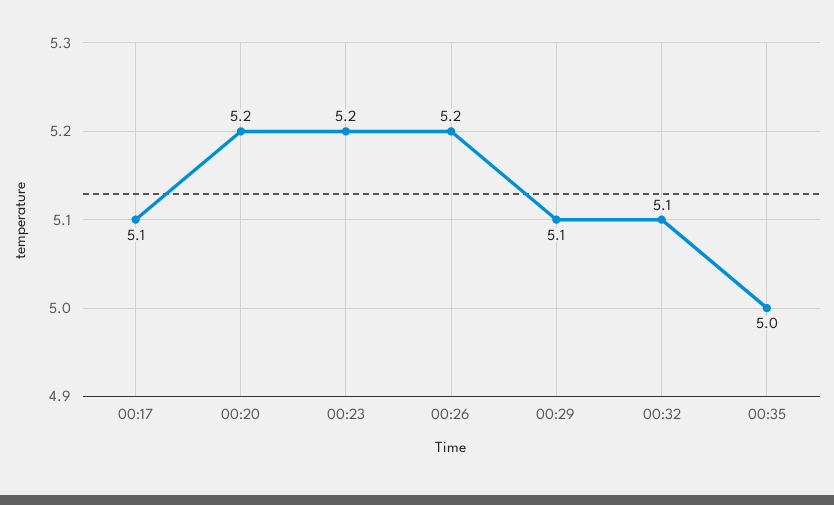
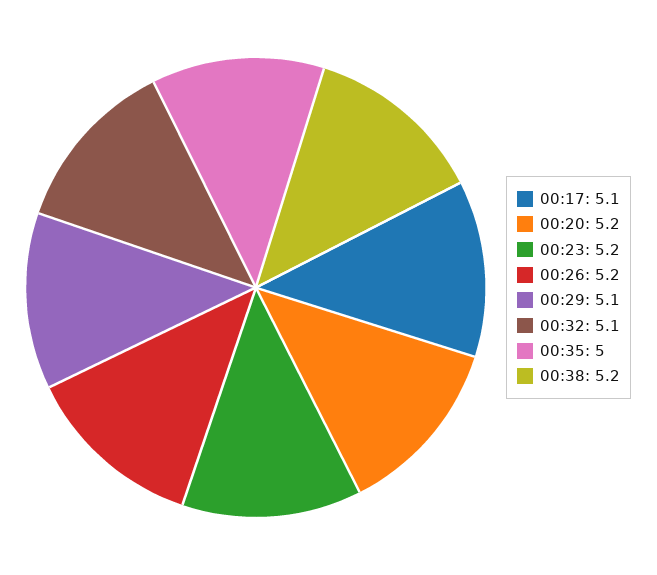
00:38: none -> 5.2

